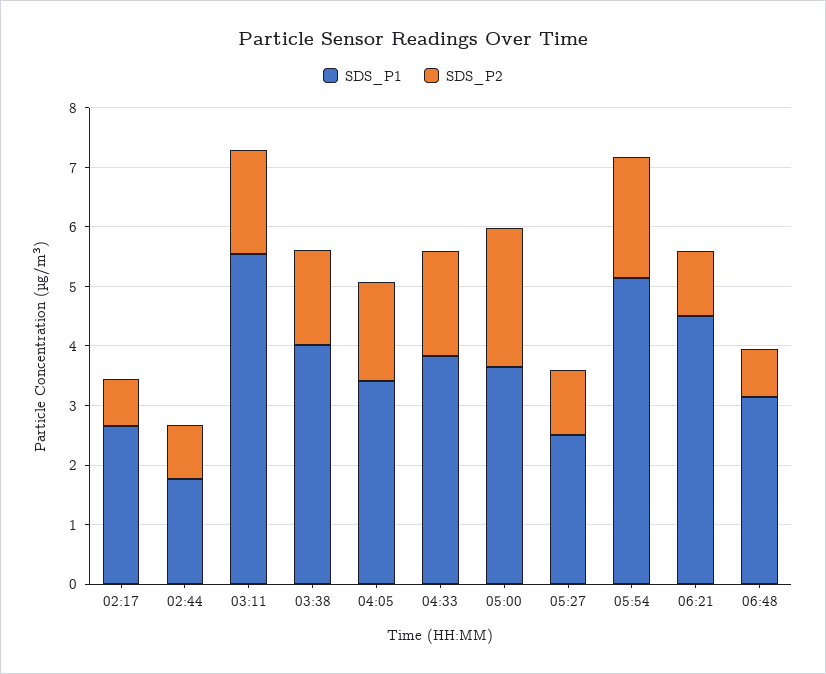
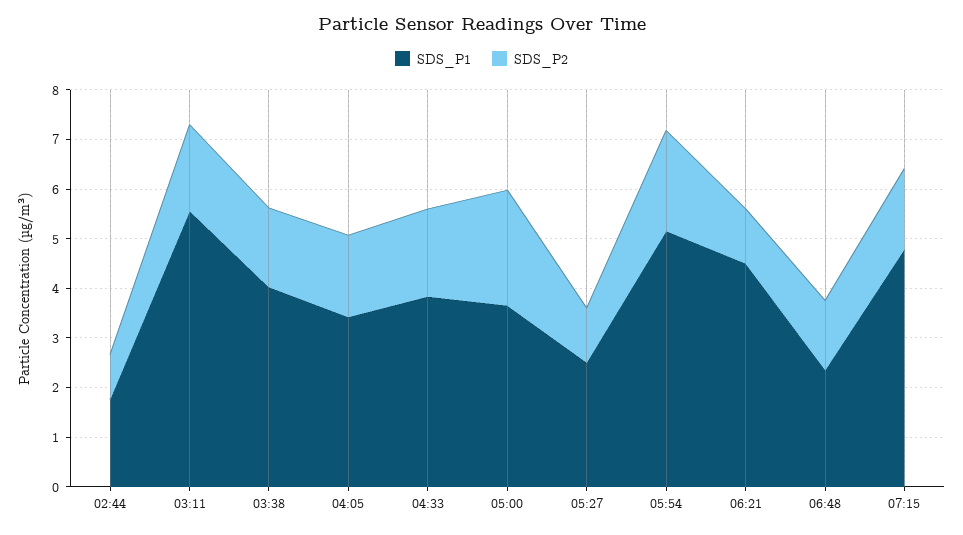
SDS_P1, 02:17: 2.6 -> none
SDS_P2, 02:17: 0.8 -> none
SDS_P1, 06:48: 3.2 -> 2.4
SDS_P2, 06:48: 0.8 -> 1.4
SDS_P1, 07:15: none -> 4.8
SDS_P2, 07:15: none -> 1.6

